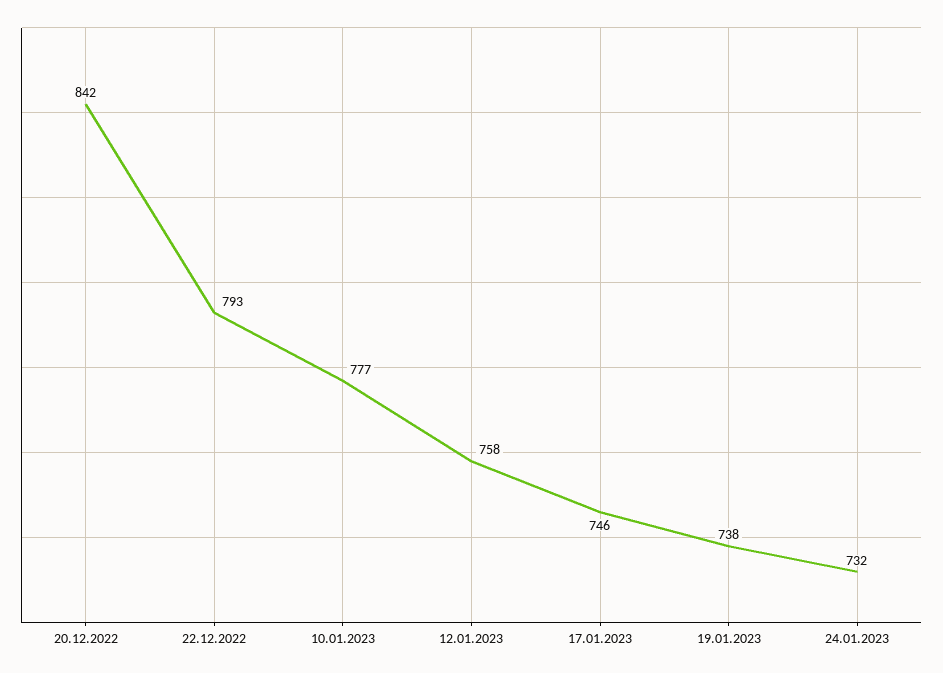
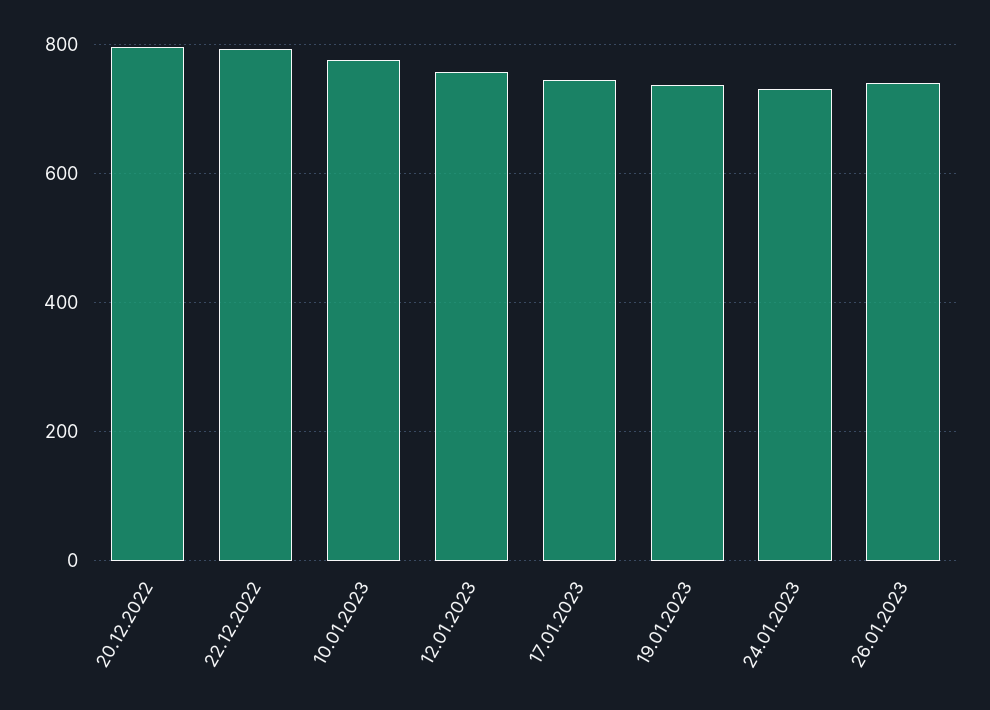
20.12.2022: 842 -> 800
26.01.2023: none -> 740

